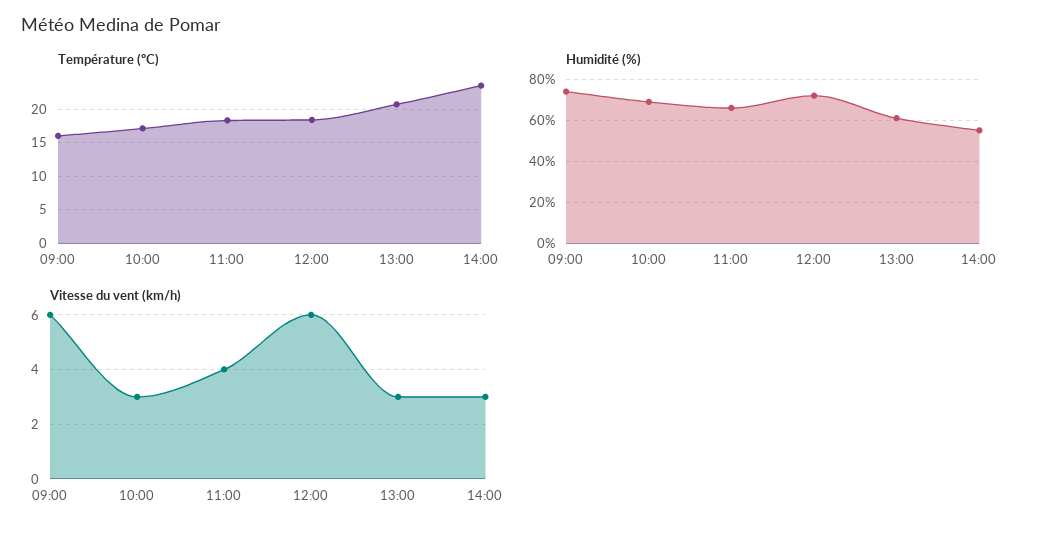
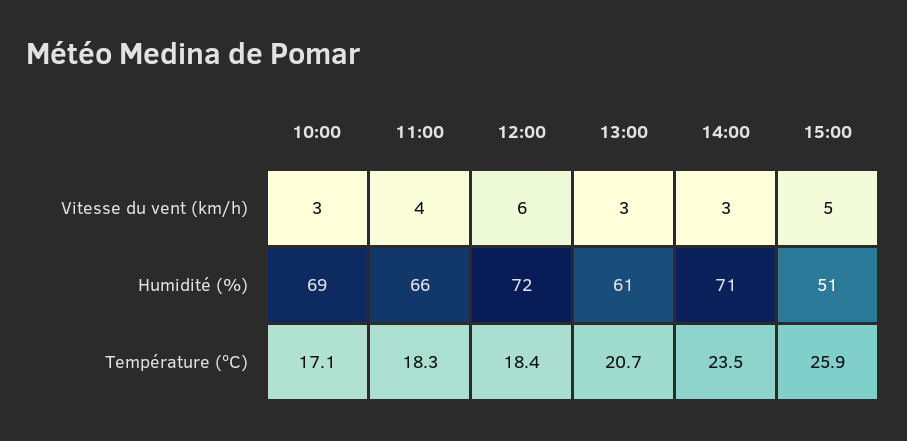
Température (ºC), 09:00: 16 -> none
Humidité (%), 09:00: 75 -> none
Humidité (%), 14:00: 55 -> 71
Vitesse du vent (km/h), 09:00: 6 -> none
Vitesse du vent (km/h), 15:00: none -> 5
Humidité (%), 15:00: none -> 51
Température (ºC), 15:00: none -> 25.9

